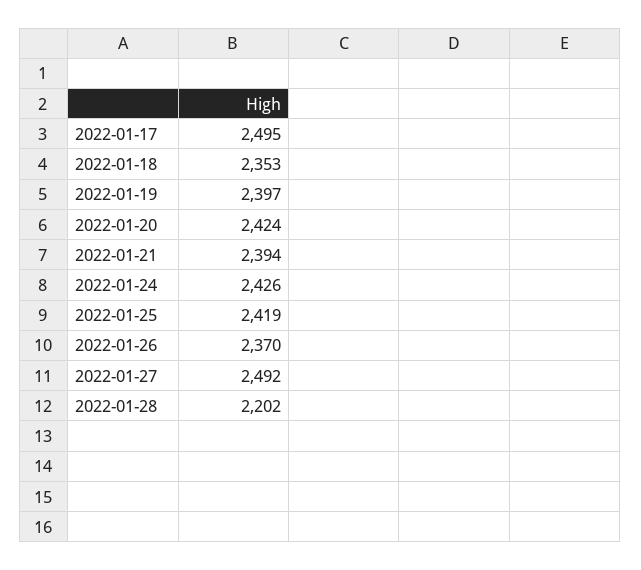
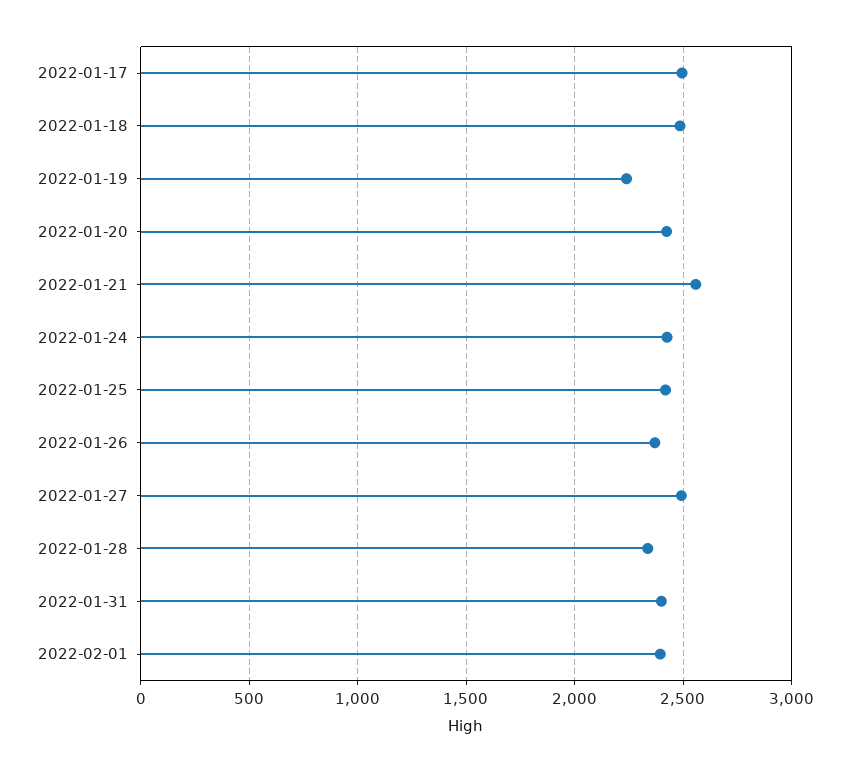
2022-01-18: 2353 -> 2500
2022-01-19: 2397 -> 2250
2022-01-21: 2394 -> 2550
2022-01-28: 2202 -> 2350
2022-01-31: none -> 2400
2022-02-01: none -> 2400

